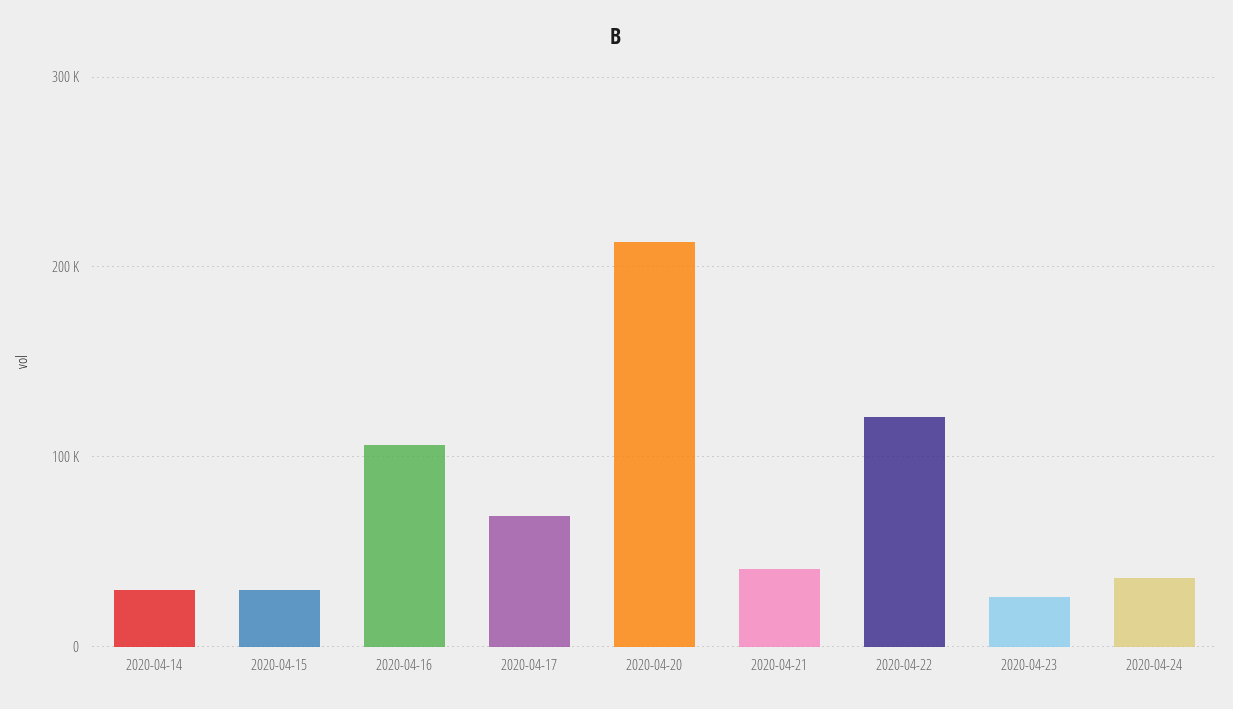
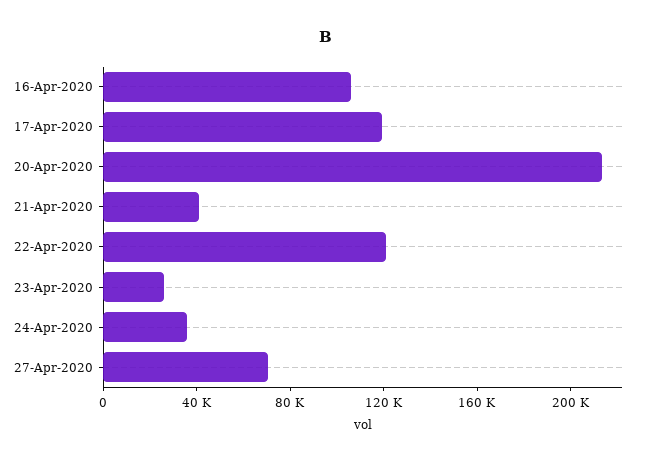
2020-04-14: 30000 -> none
2020-04-15: 30000 -> none
2020-04-17: 70000 -> 120000
27-Apr-2020: none -> 70000

